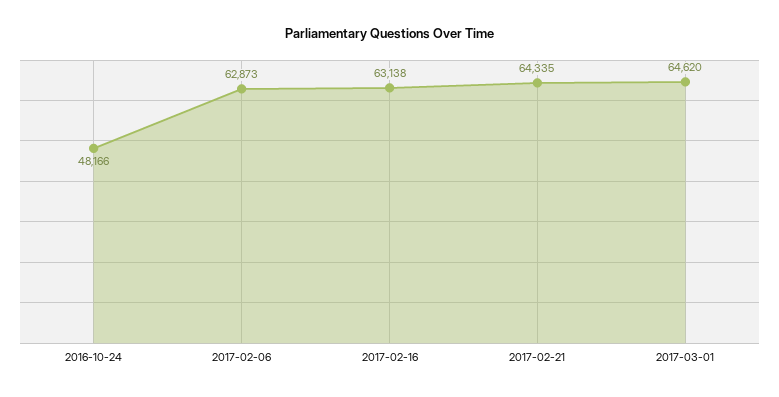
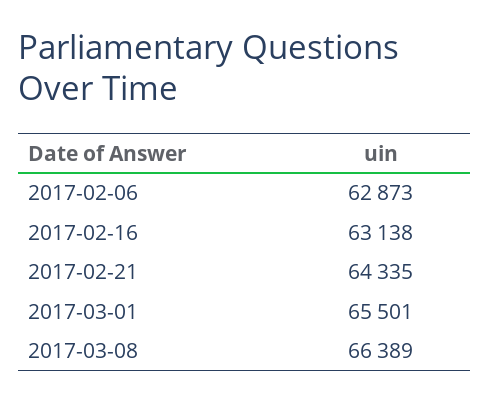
2016-10-24: 48166 -> none
2017-03-01: 64620 -> 65501
2017-03-08: none -> 66389

